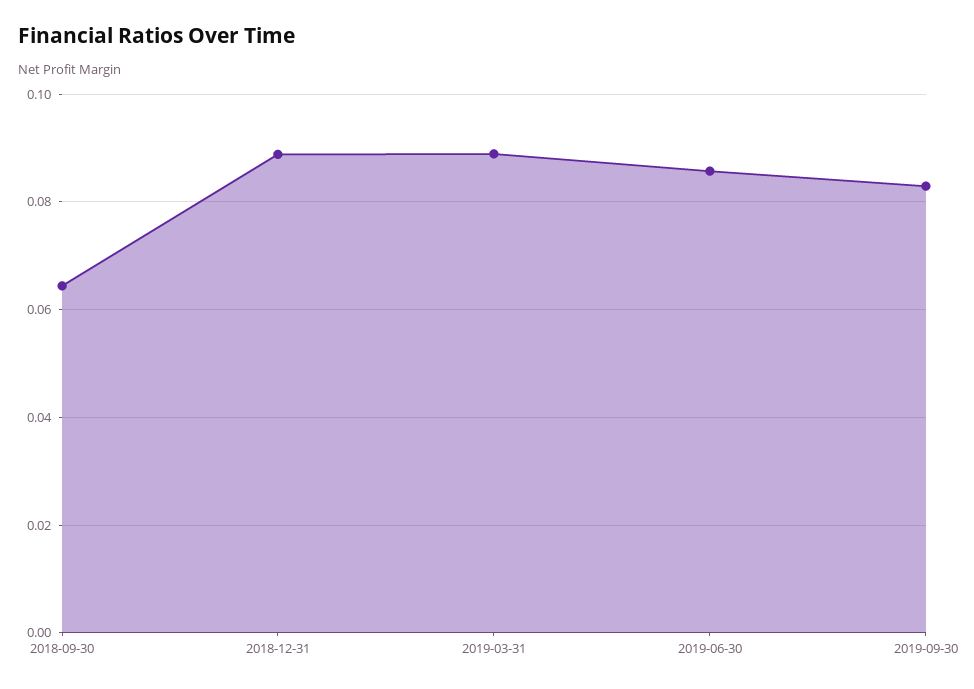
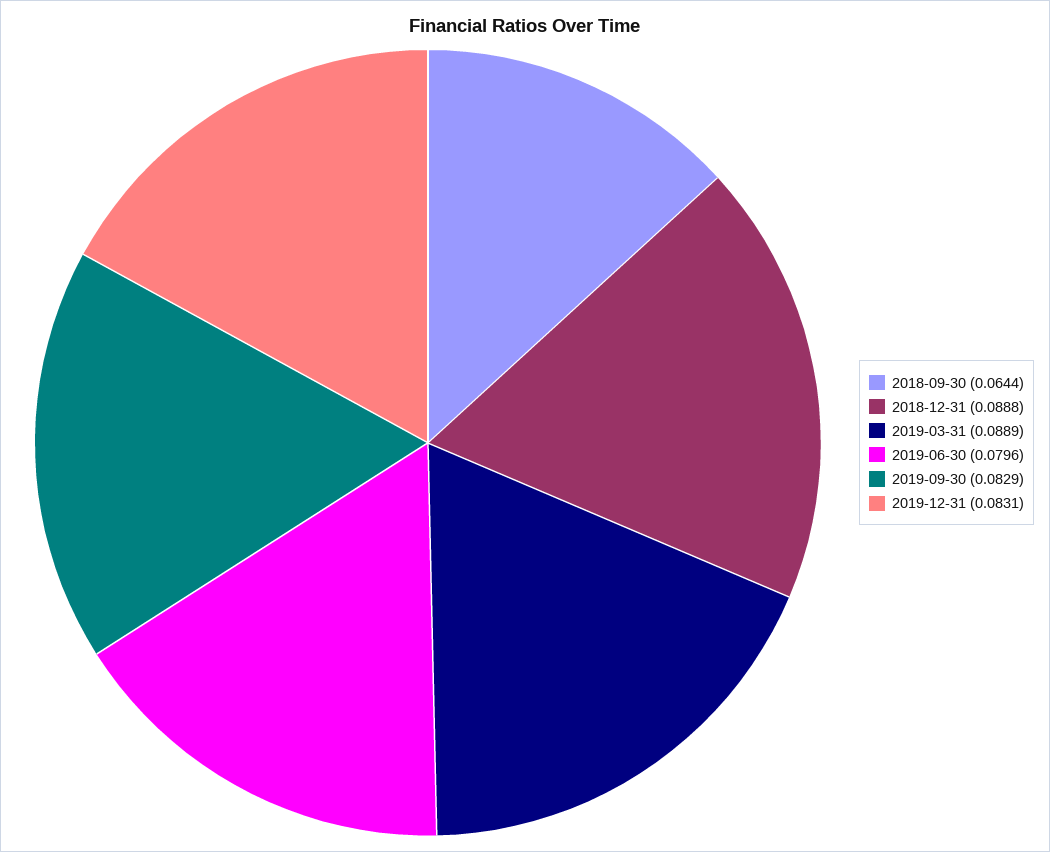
2019-06-30: 0.086 -> 0.0796
2019-12-31: none -> 0.0831

